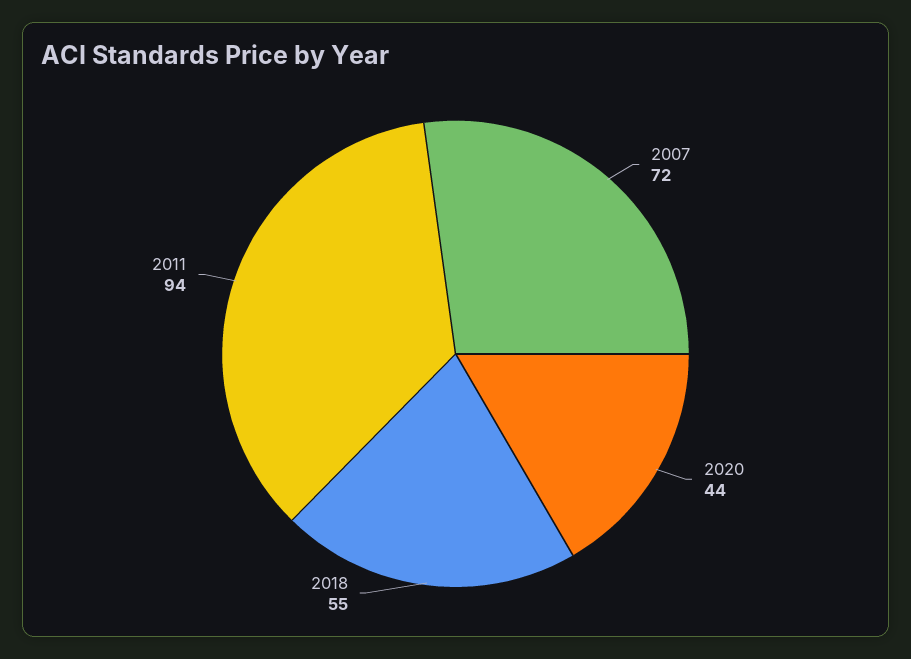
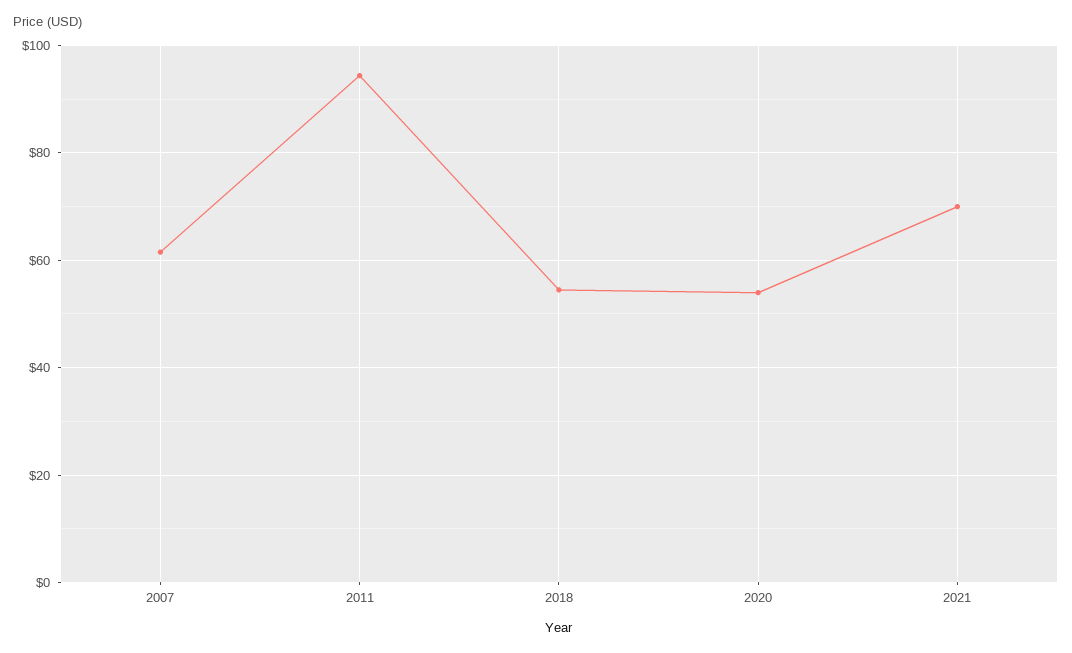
2007: 72 -> 62
2020: 44 -> 54
2021: none -> 70

